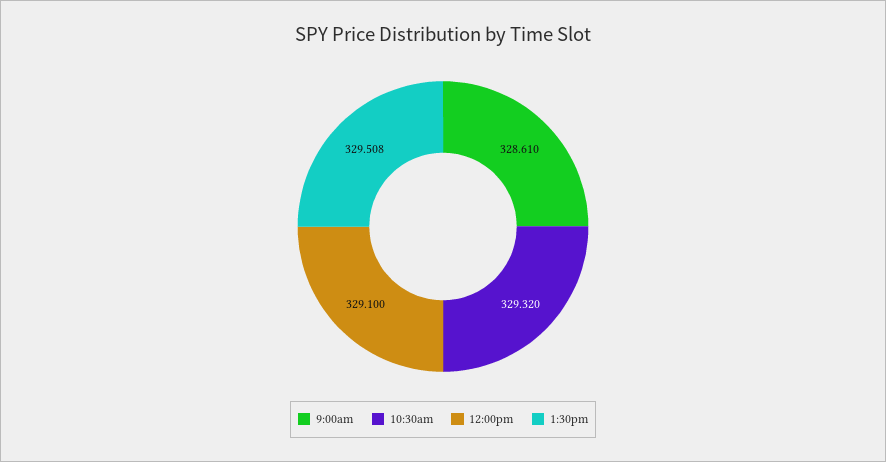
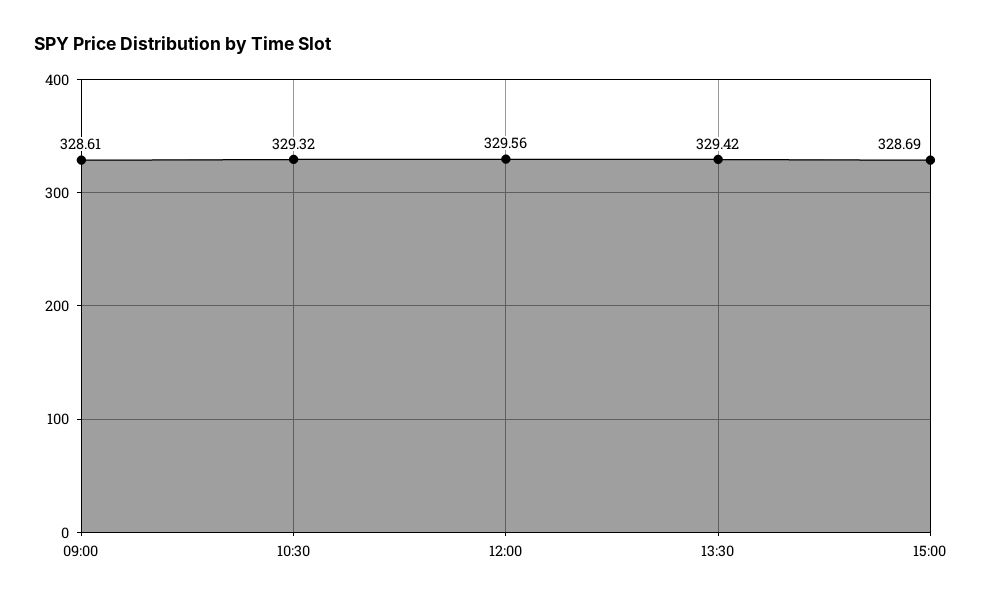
12:00pm: 329.1 -> 329.56
1:30pm: 329.508 -> 329.42
15:00: none -> 328.69

